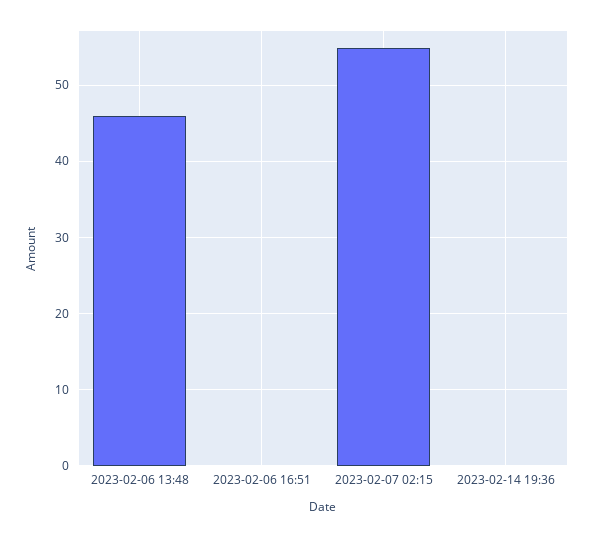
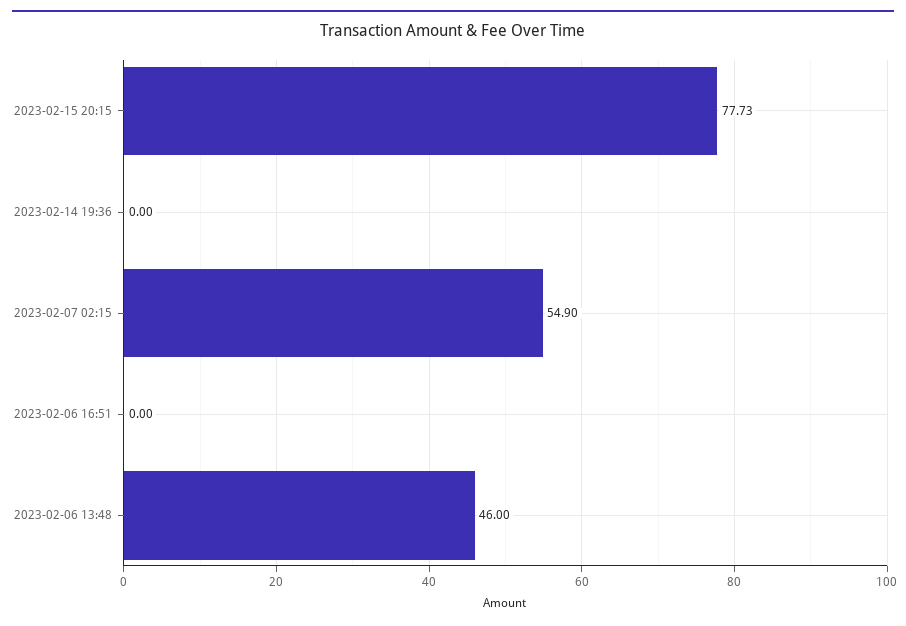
2023-02-15 20:15: none -> 77.73

